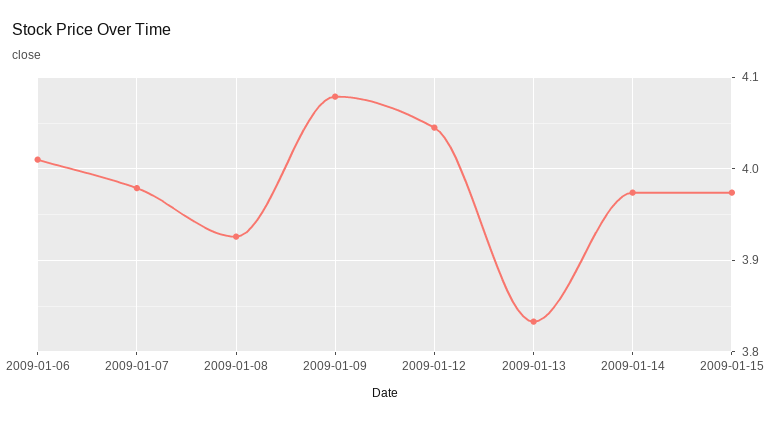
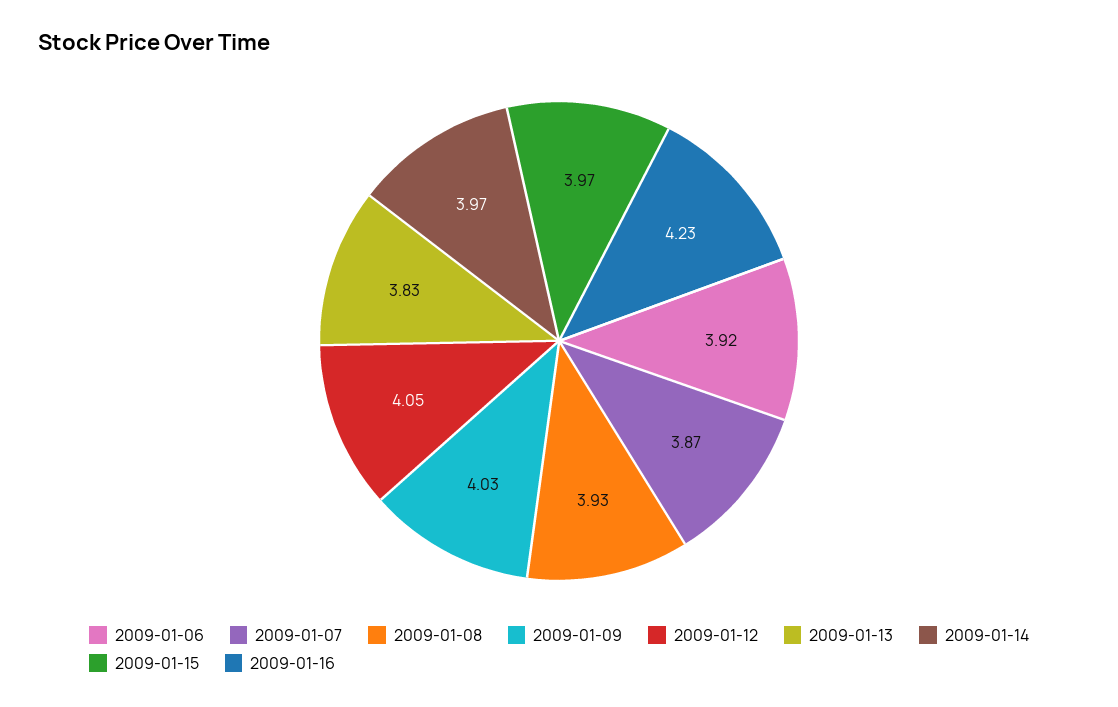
2009-01-06: 4.01 -> 3.92
2009-01-07: 3.98 -> 3.87
2009-01-09: 4.08 -> 4.03
2009-01-16: none -> 4.23

